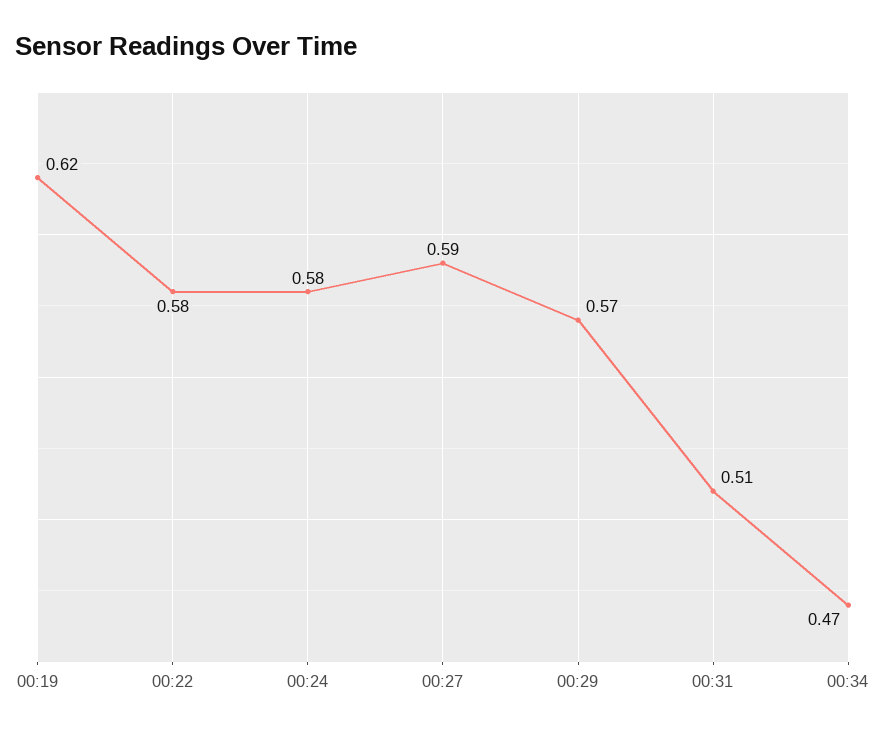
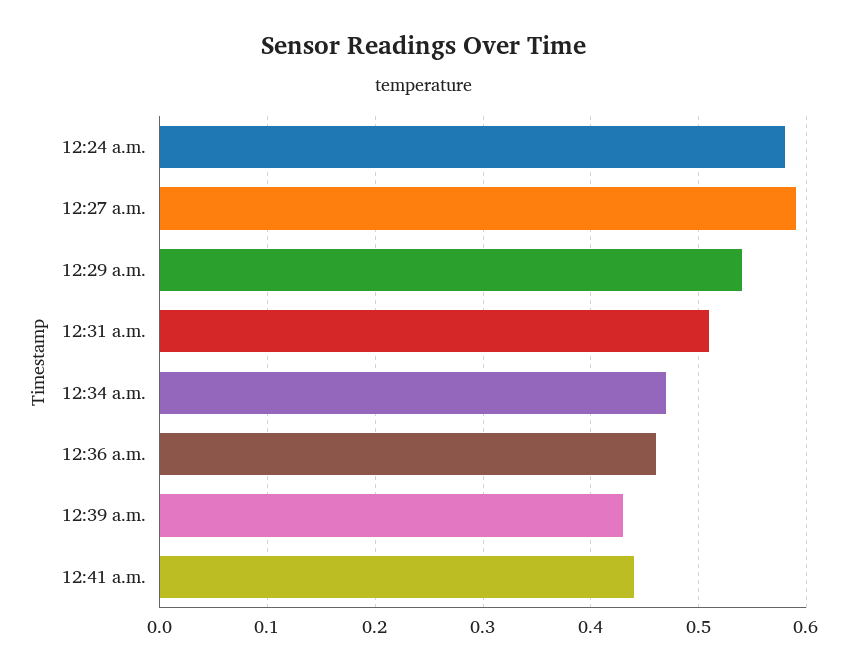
00:19: 0.62 -> none
00:22: 0.58 -> none
00:29: 0.57 -> 0.54
12:36 a.m.: none -> 0.46
12:39 a.m.: none -> 0.43
12:41 a.m.: none -> 0.44

